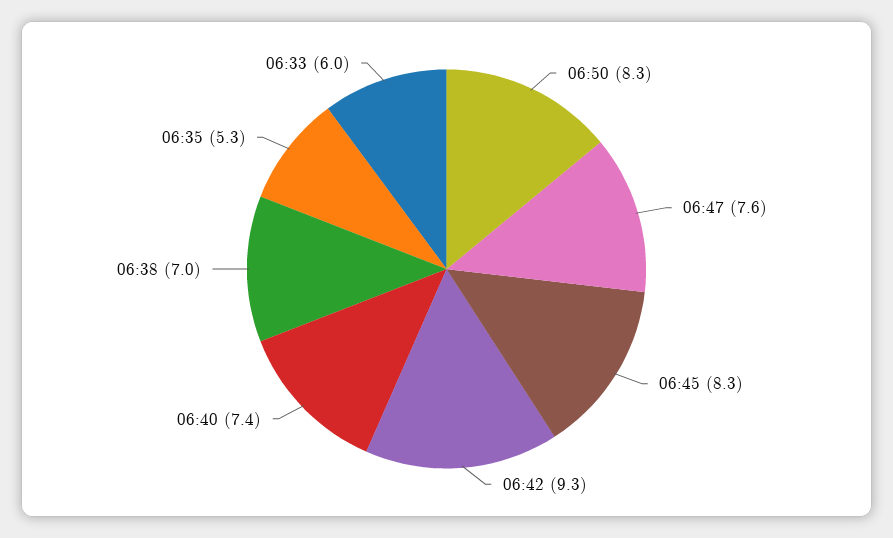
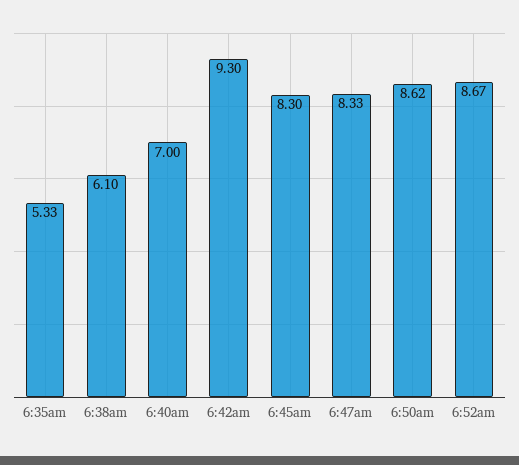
06:50: 8.3 -> 8.62
06:47: 7.6 -> 8.33
06:40: 7.4 -> 7
06:38: 7 -> 6.1
06:33: 6 -> none
6:52am: none -> 8.67

